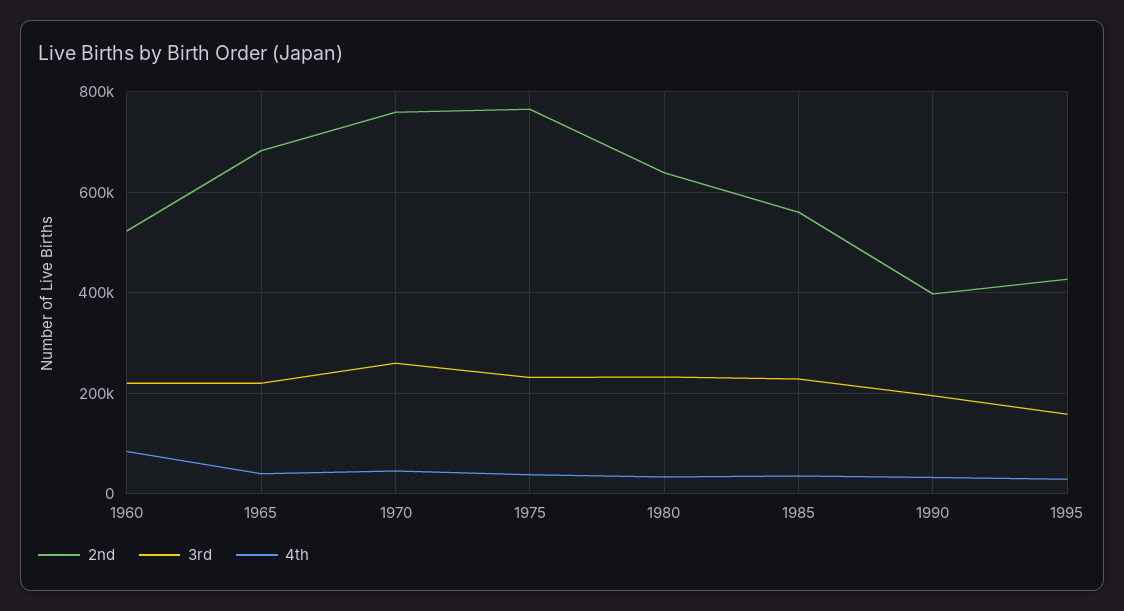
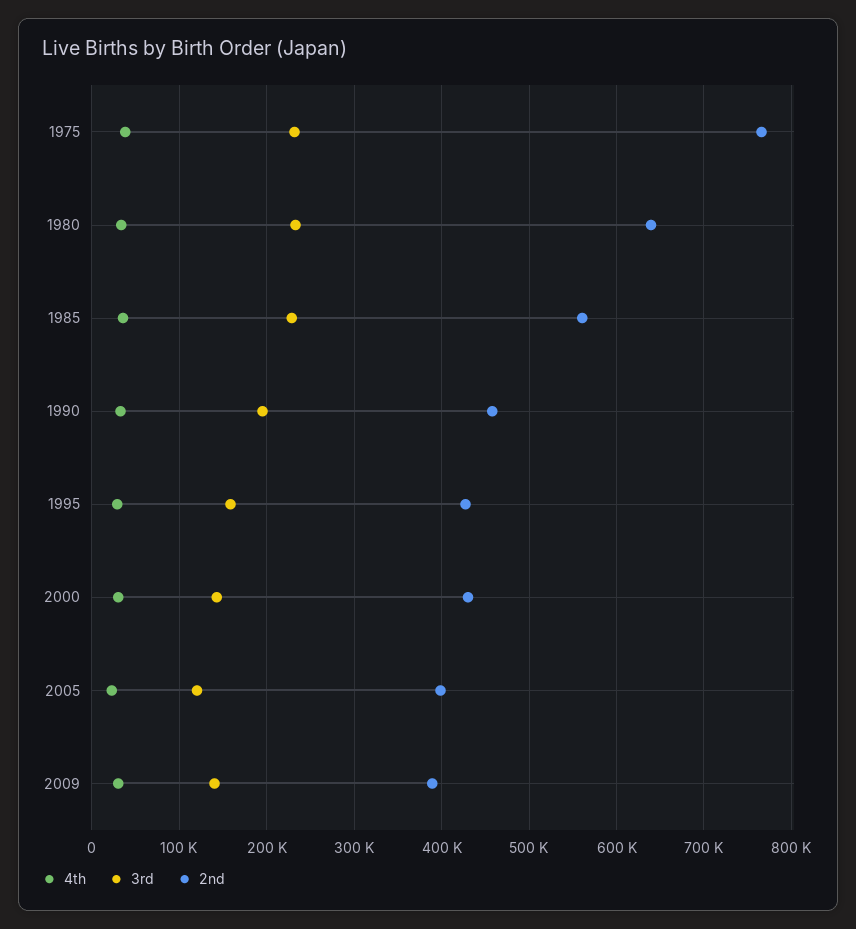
2nd, 1960: 520000 -> none
3rd, 1960: 220000 -> none
4th, 1960: 80000 -> none
2nd, 1965: 680000 -> none
3rd, 1965: 220000 -> none
4th, 1965: 40000 -> none
2nd, 1970: 760000 -> none
3rd, 1970: 260000 -> none
4th, 1970: 40000 -> none
2nd, 1990: 400000 -> 460000
4th, 2000: none -> 30000
3rd, 2000: none -> 140000
2nd, 2000: none -> 430000
4th, 2005: none -> 20000
3rd, 2005: none -> 120000
2nd, 2005: none -> 400000
4th, 2009: none -> 30000
3rd, 2009: none -> 140000
2nd, 2009: none -> 390000

